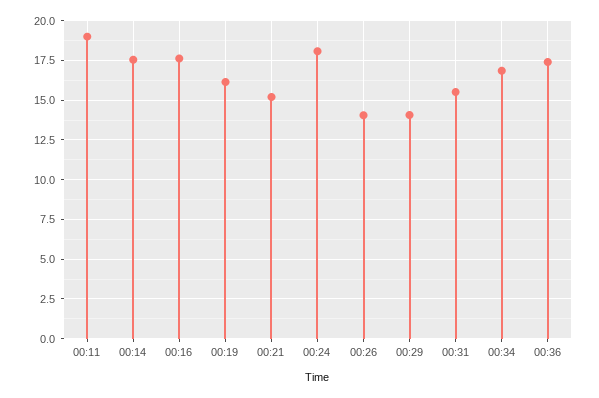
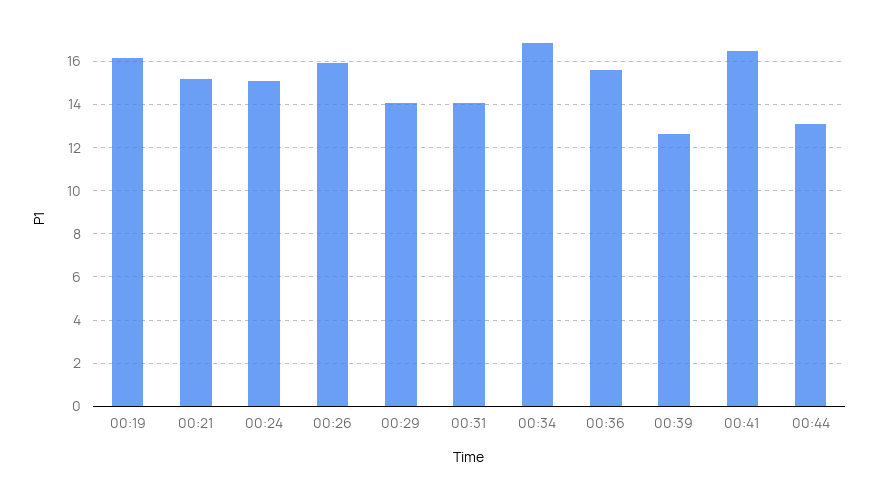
00:11: 19 -> none
00:14: 17.5 -> none
00:16: 17.5 -> none
00:24: 18 -> 15
00:26: 14 -> 16
00:31: 15.5 -> 14
00:36: 17.5 -> 15.5
00:39: none -> 12.5
00:41: none -> 16.5
00:44: none -> 13

